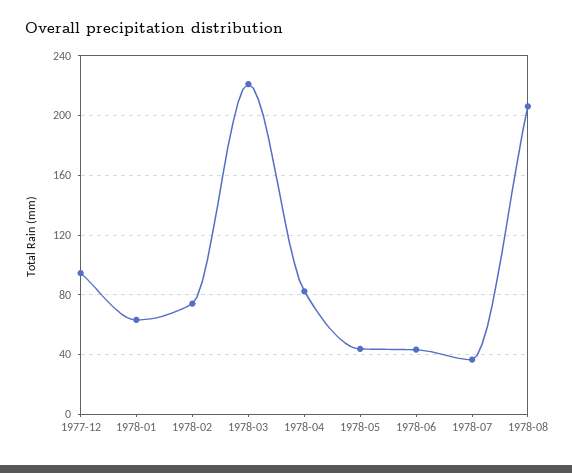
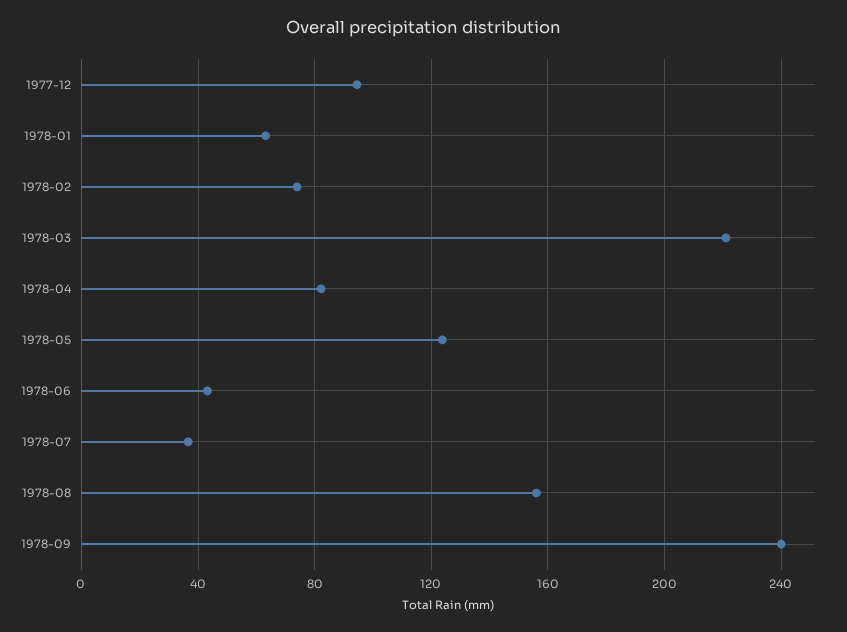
1978-05: 45 -> 125
1978-08: 205 -> 155
1978-09: none -> 240

